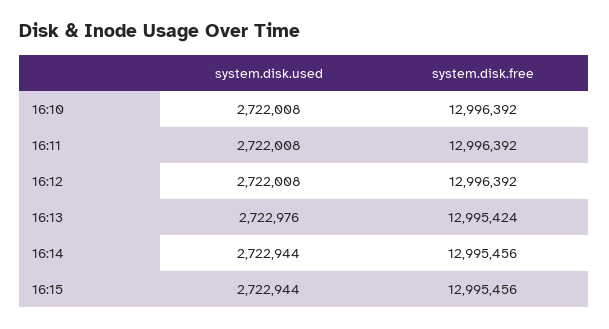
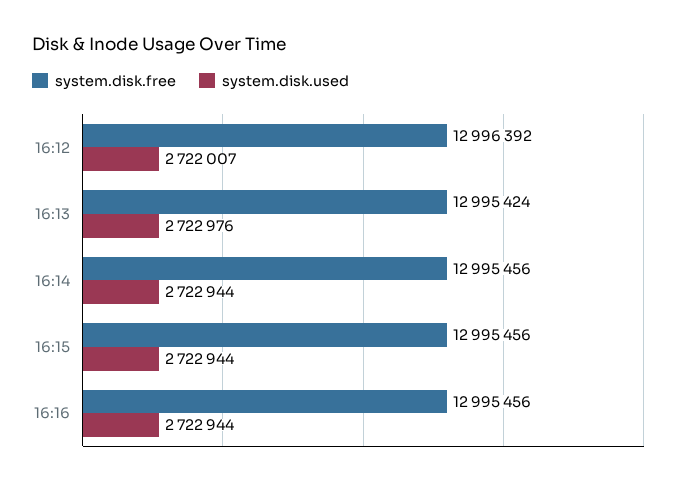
system.disk.used, 16:10: 2722008 -> none
system.disk.free, 16:10: 12996392 -> none
system.disk.used, 16:11: 2722008 -> none
system.disk.free, 16:11: 12996392 -> none
system.disk.used, 16:12: 2722008 -> 2722007
system.disk.free, 16:16: none -> 12995456
system.disk.used, 16:16: none -> 2722944

